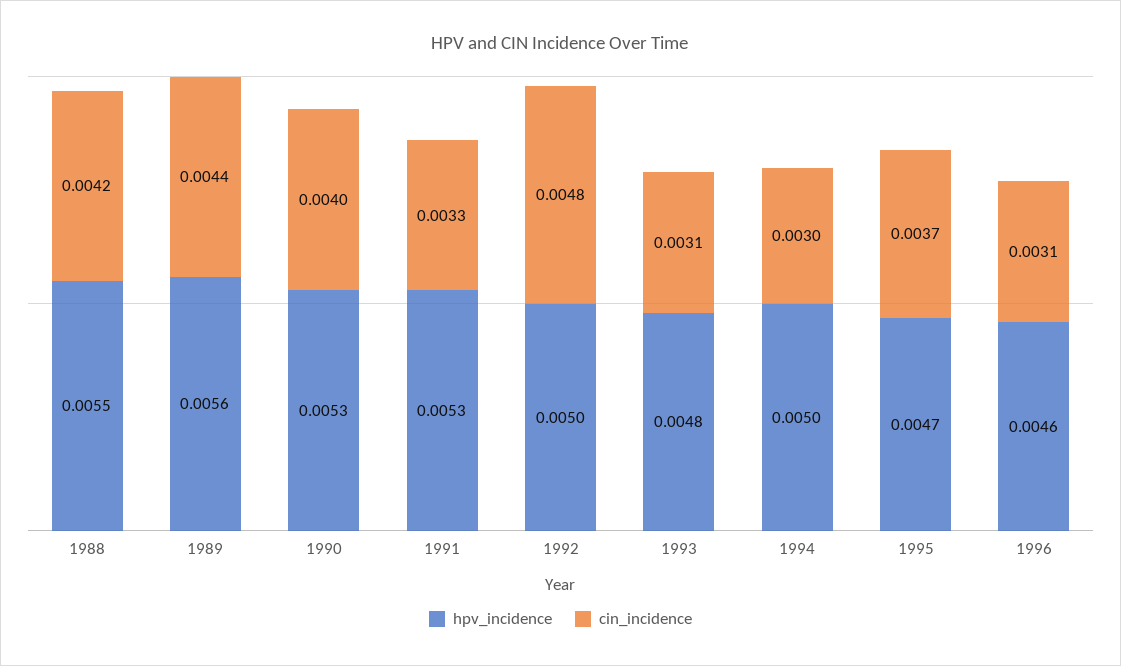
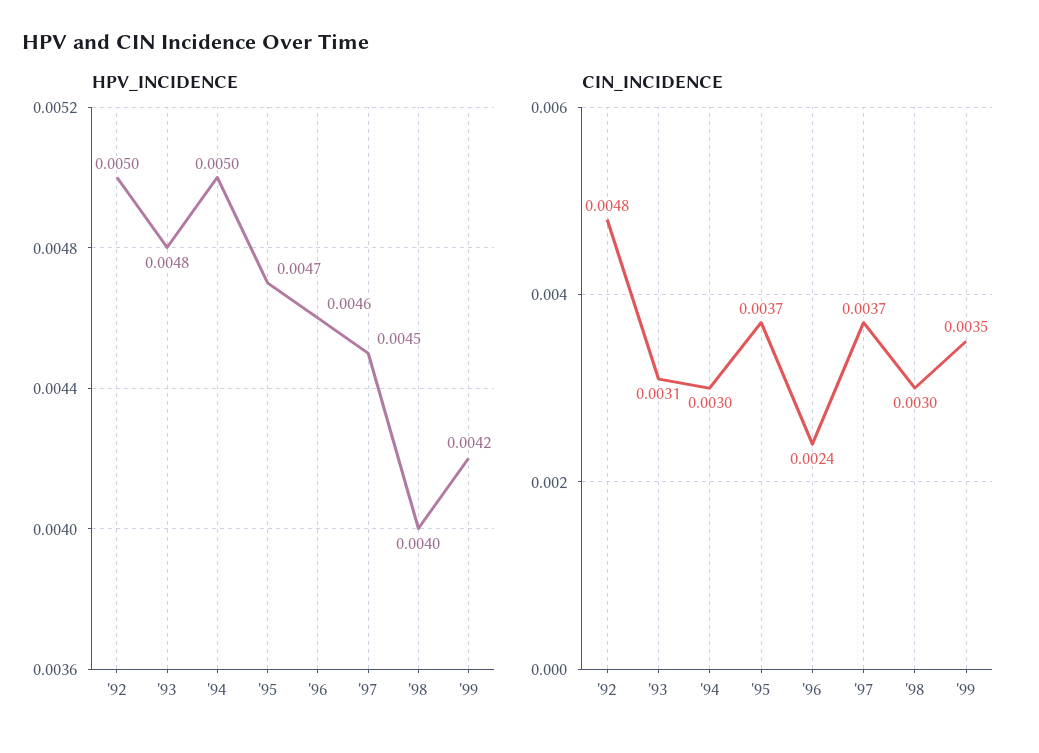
hpv_incidence, 1988: 0.0055 -> none
cin_incidence, 1988: 0.0042 -> none
hpv_incidence, 1989: 0.0056 -> none
cin_incidence, 1989: 0.0044 -> none
hpv_incidence, 1990: 0.0053 -> none
cin_incidence, 1990: 0.004 -> none
hpv_incidence, 1991: 0.0053 -> none
cin_incidence, 1991: 0.0033 -> none
cin_incidence, 1996: 0.0031 -> 0.0024
hpv_incidence, '97: none -> 0.0045
hpv_incidence, '98: none -> 0.004
hpv_incidence, '99: none -> 0.0042
cin_incidence, '97: none -> 0.0037
cin_incidence, '98: none -> 0.003
cin_incidence, '99: none -> 0.0035

